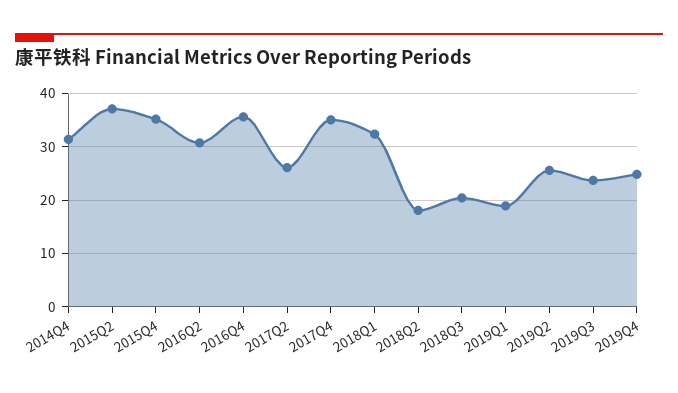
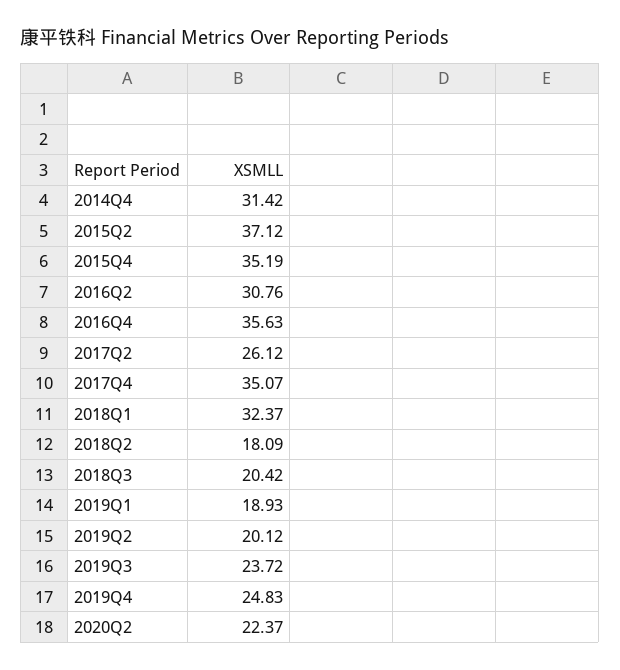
2019Q2: 26 -> 20.12
2020Q2: none -> 22.37

